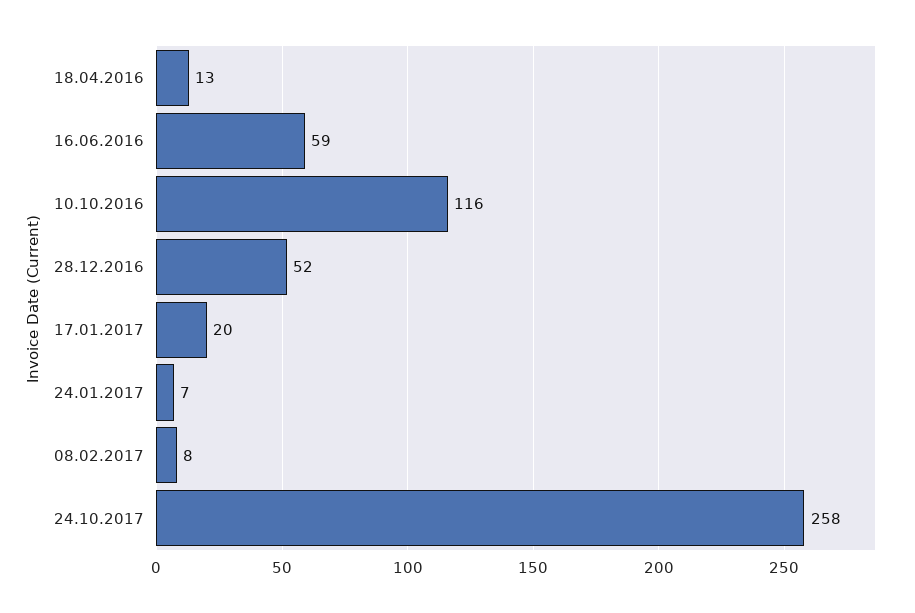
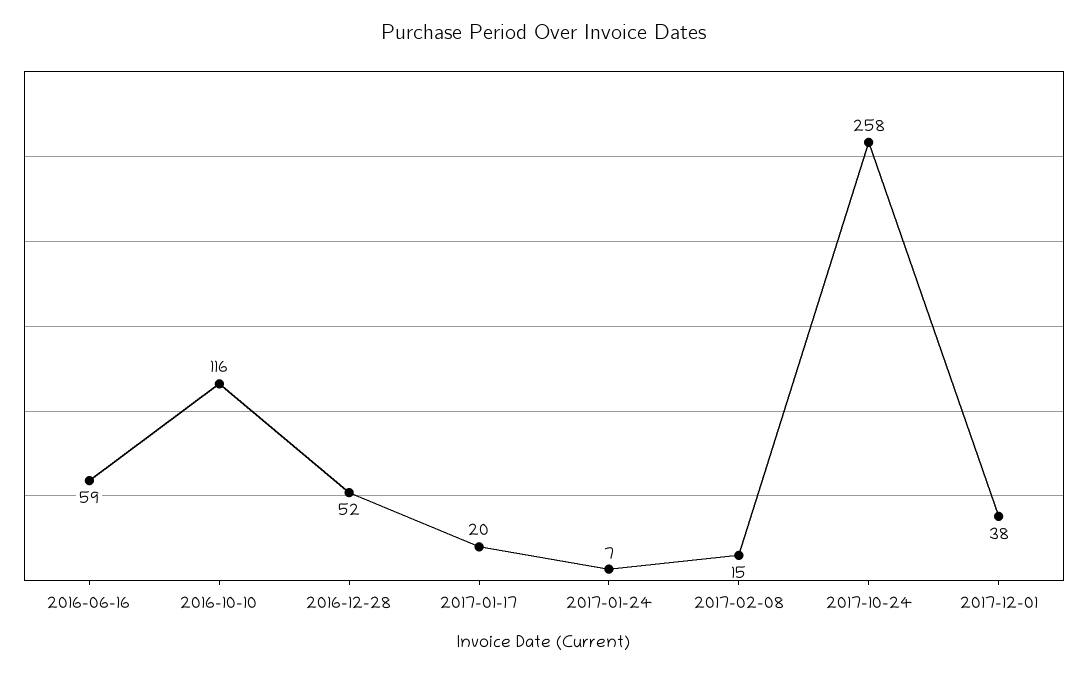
18.04.2016: 13 -> none
08.02.2017: 8 -> 15
2017-12-01: none -> 38

